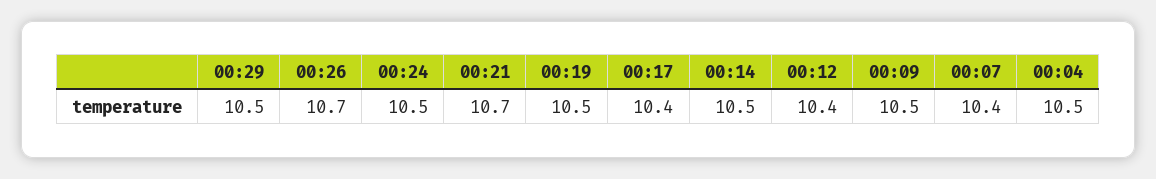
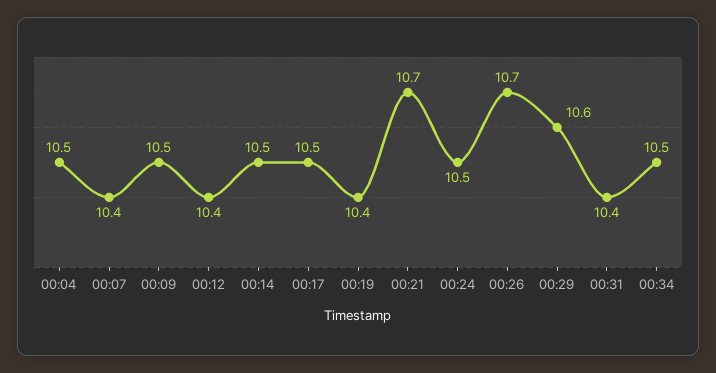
00:29: 10.5 -> 10.6
00:19: 10.5 -> 10.4
00:17: 10.4 -> 10.5
00:31: none -> 10.4
00:34: none -> 10.5

